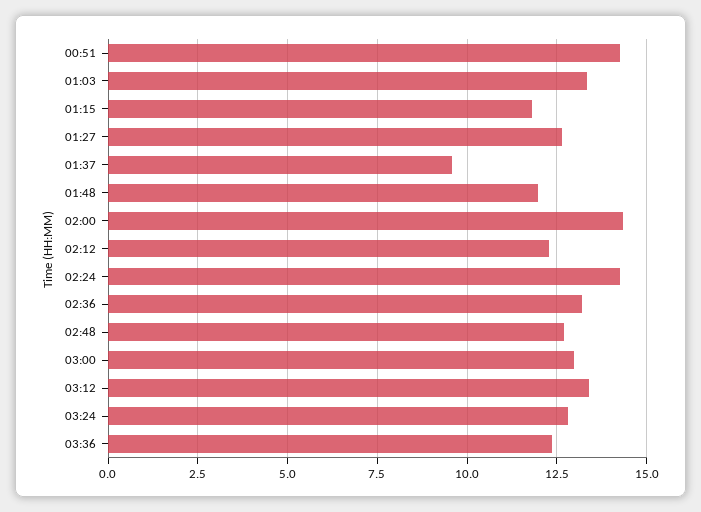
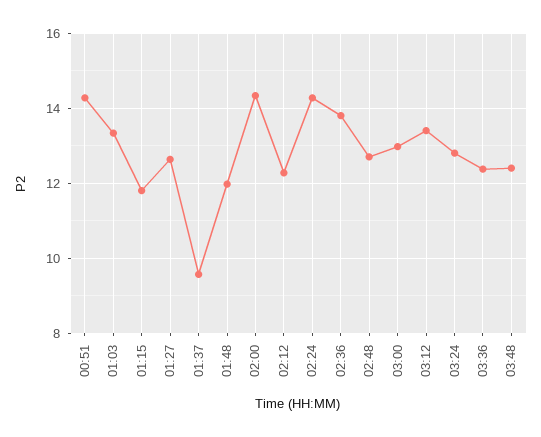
02:36: 13.25 -> 13.8
03:48: none -> 12.4

